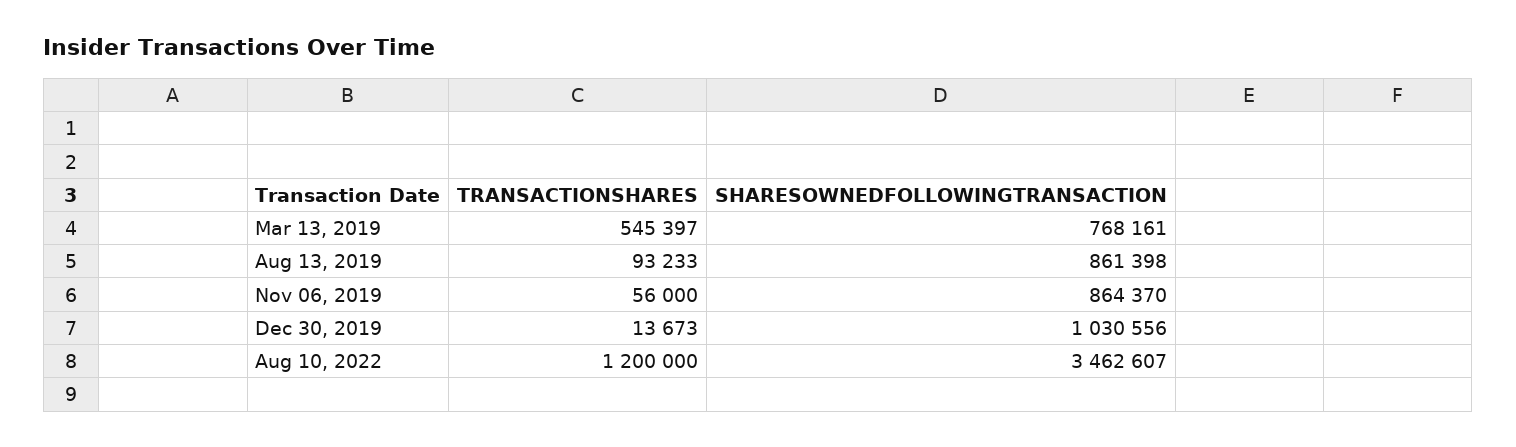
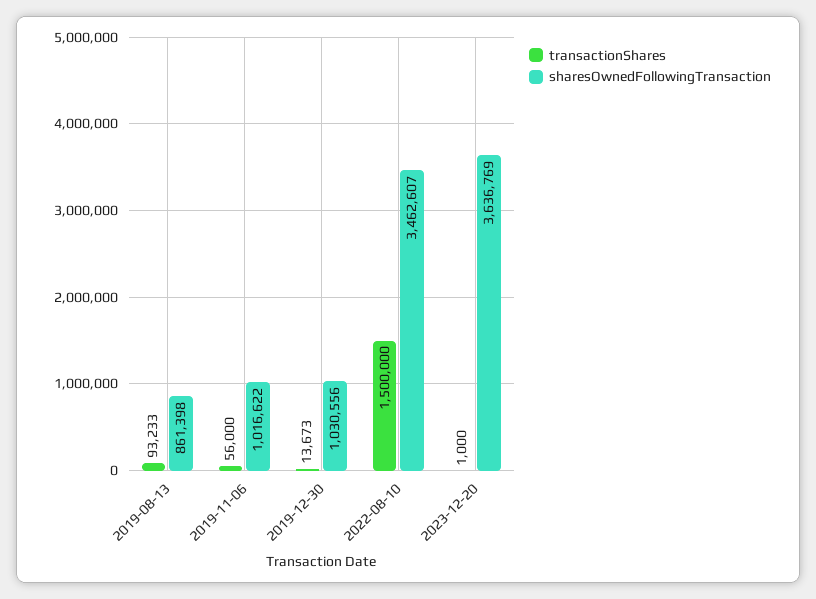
TRANSACTIONSHARES, Mar 13, 2019: 545397 -> none
SHARESOWNEDFOLLOWINGTRANSACTION, Mar 13, 2019: 768161 -> none
SHARESOWNEDFOLLOWINGTRANSACTION, Nov 06, 2019: 864370 -> 1016622
TRANSACTIONSHARES, Aug 10, 2022: 1200000 -> 1500000
TRANSACTIONSHARES, 2023-12-20: none -> 1000
SHARESOWNEDFOLLOWINGTRANSACTION, 2023-12-20: none -> 3636769

